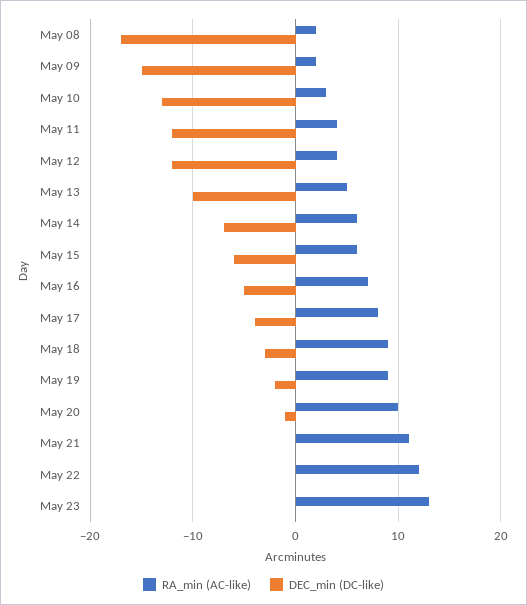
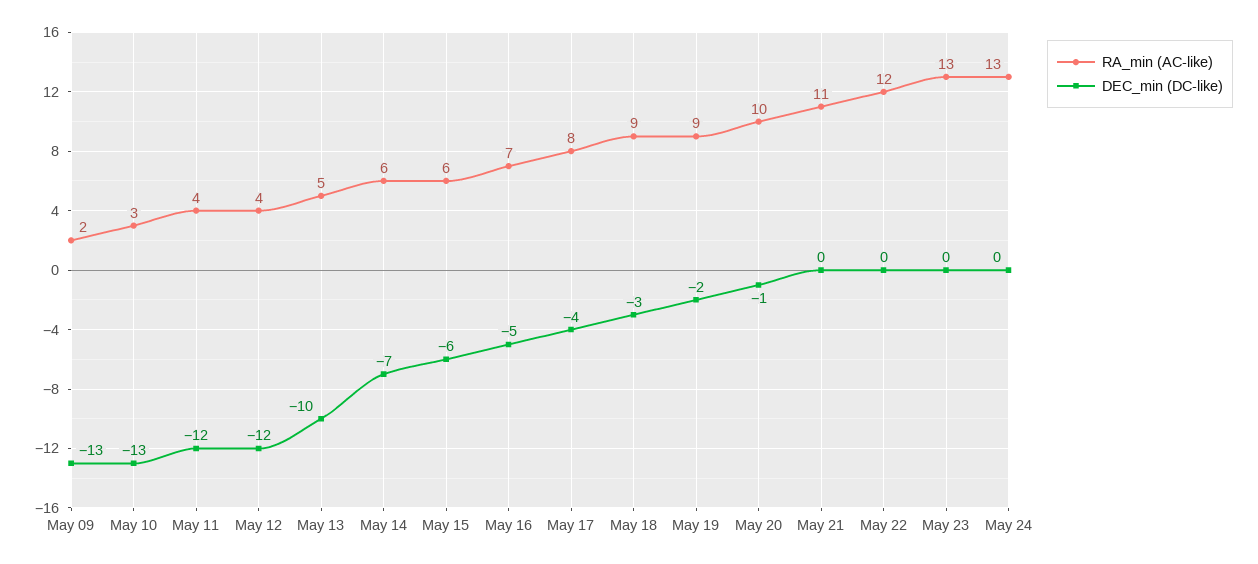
RA_min (AC-like), May 08: 2 -> none
DEC_min (DC-like), May 08: -17 -> none
DEC_min (DC-like), May 09: -15 -> -13
RA_min (AC-like), May 24: none -> 13
DEC_min (DC-like), May 24: none -> 0

